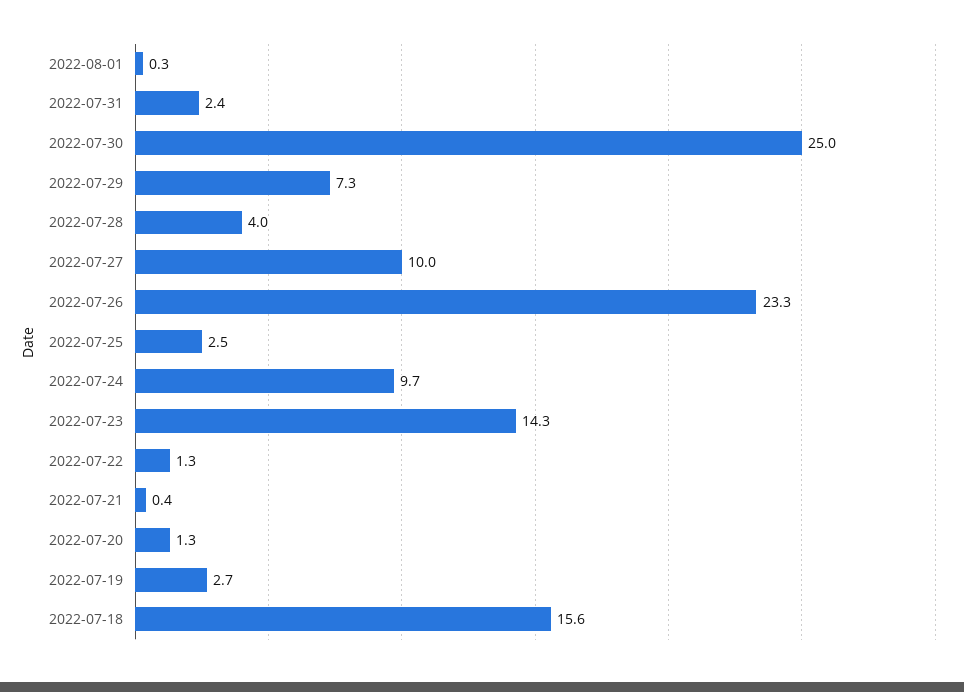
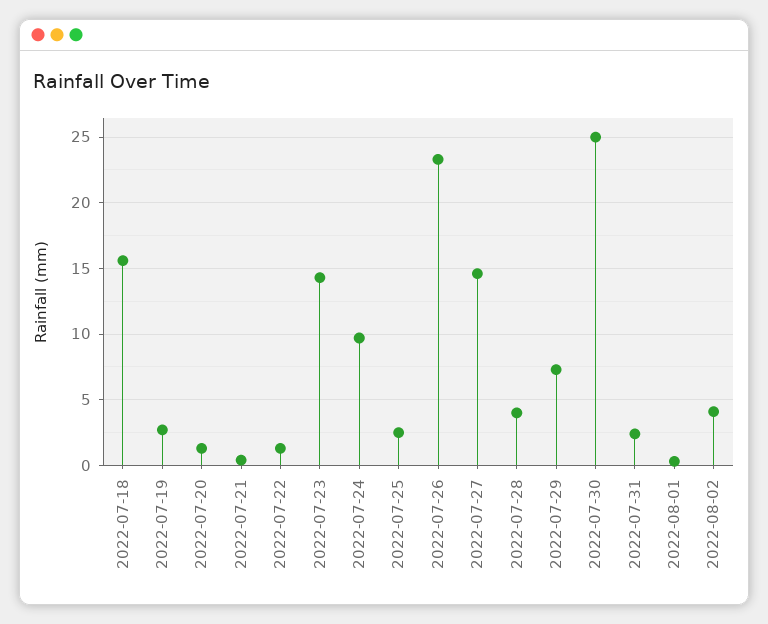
2022-07-27: 10 -> 14.5
2022-08-02: none -> 4

